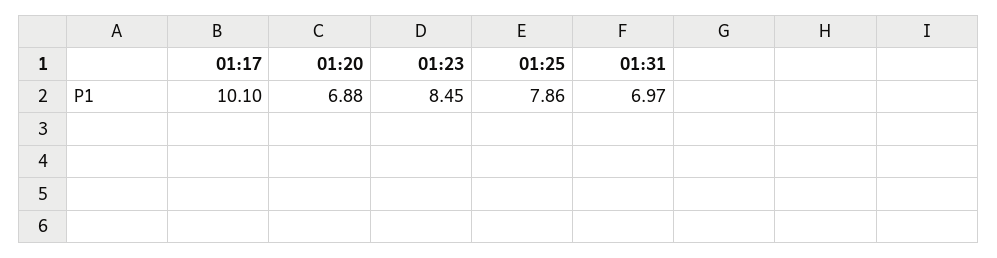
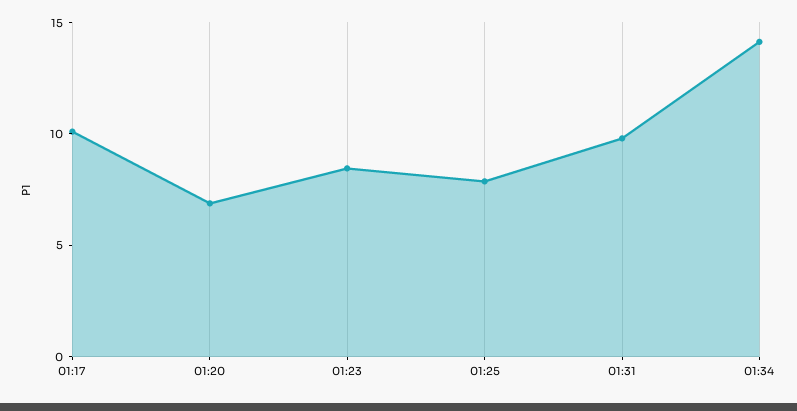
01:31: 6.97 -> 10
01:34: none -> 14

